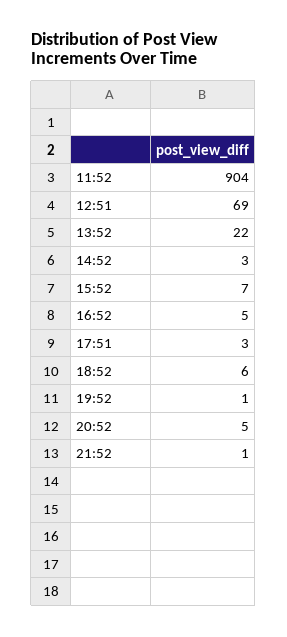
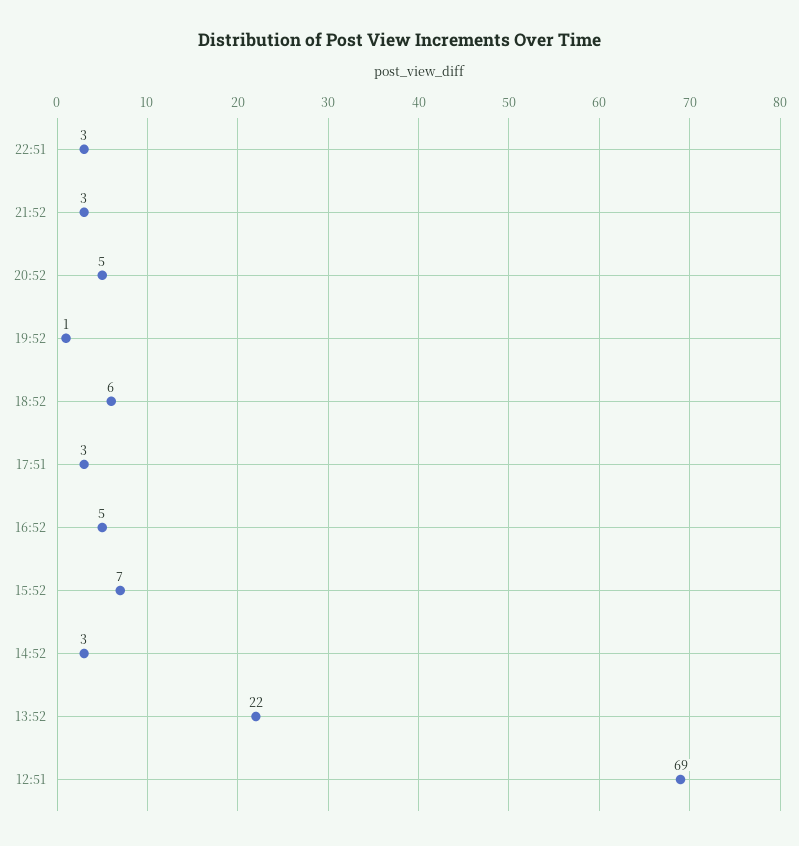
11:52: 904 -> none
21:52: 1 -> 3
22:51: none -> 3

